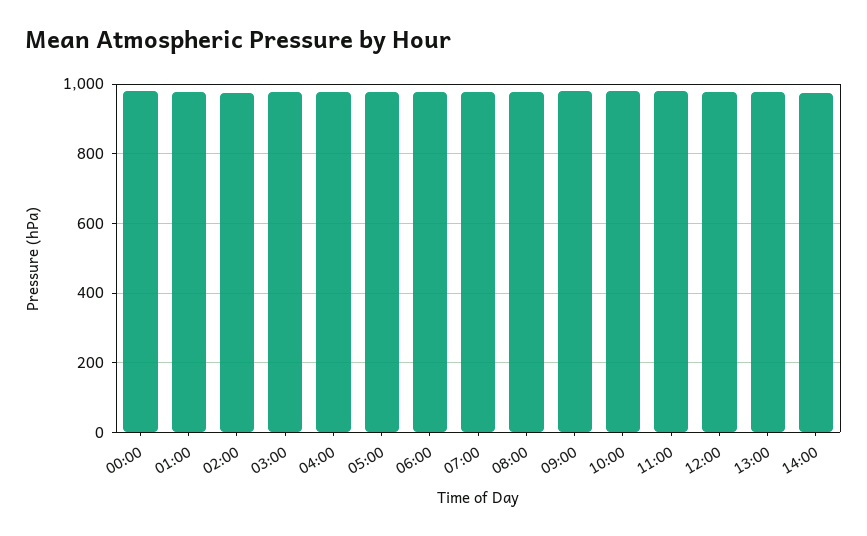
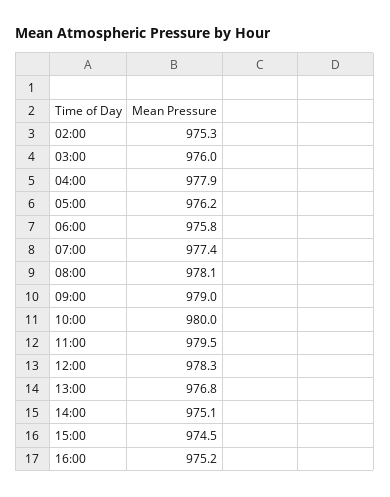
00:00: 980 -> none
01:00: 980 -> none
15:00: none -> 974.5
16:00: none -> 975.2

